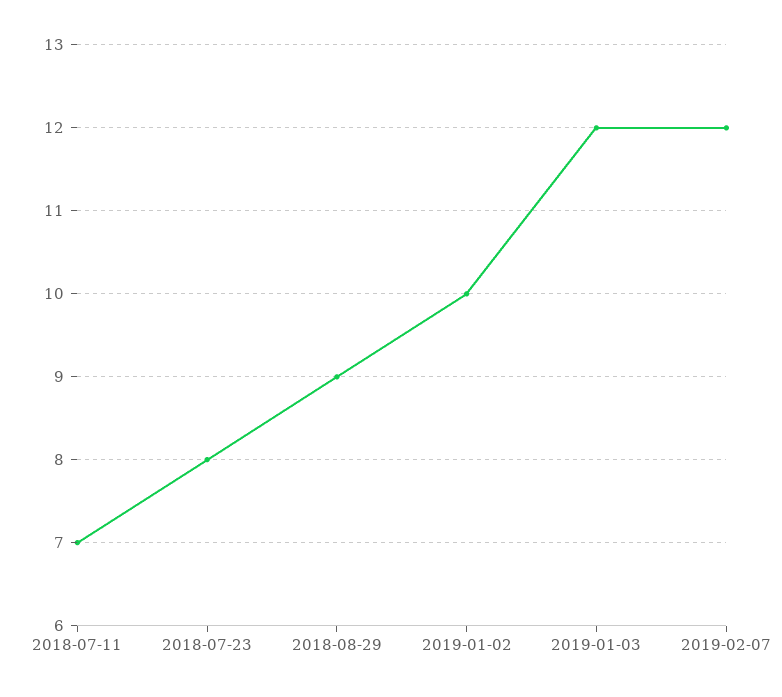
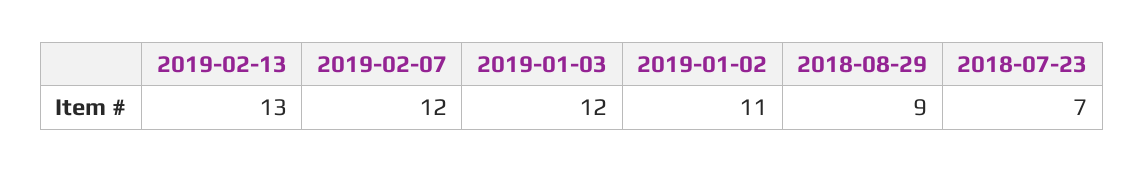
2018-07-11: 7 -> none
2018-07-23: 8 -> 7
2019-01-02: 10 -> 11
2019-02-13: none -> 13

